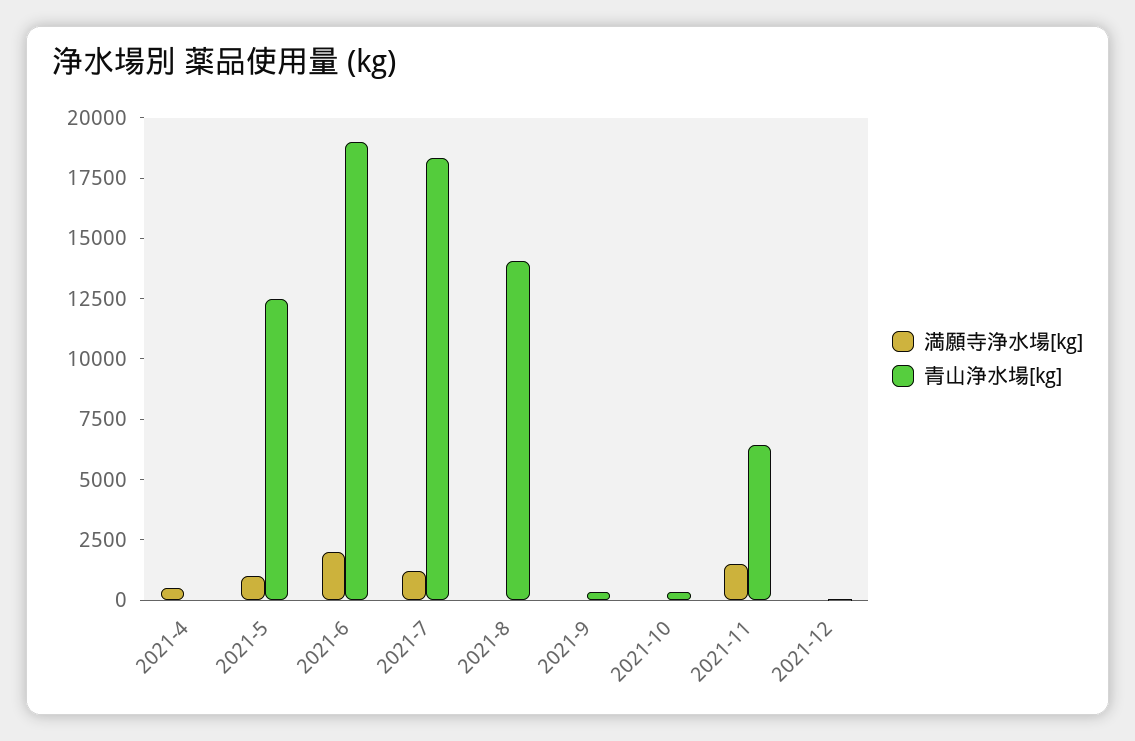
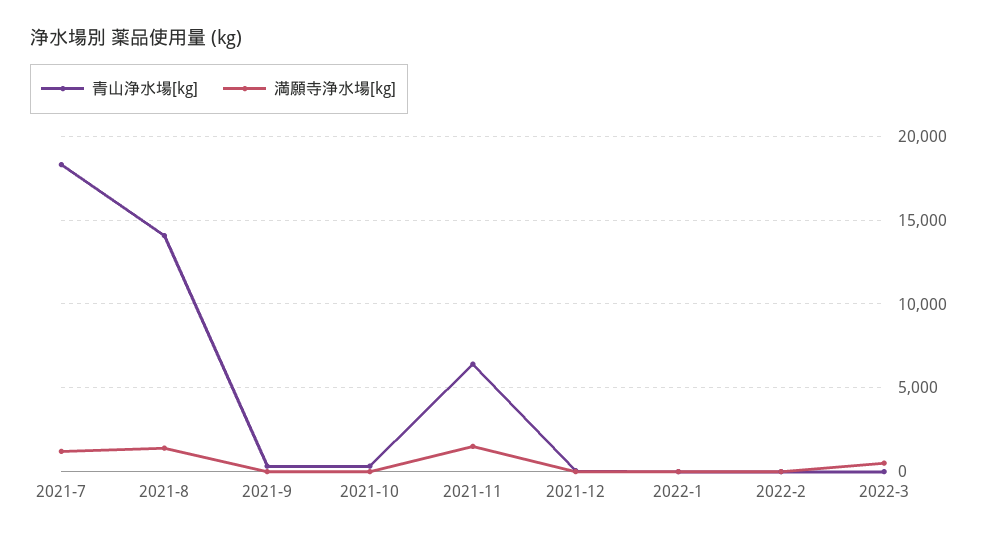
満願寺浄水場[kg], 2021-4: 500 -> none
青山浄水場[kg], 2021-4: 0 -> none
満願寺浄水場[kg], 2021-5: 1000 -> none
青山浄水場[kg], 2021-5: 12500 -> none
満願寺浄水場[kg], 2021-6: 2000 -> none
青山浄水場[kg], 2021-6: 19000 -> none
満願寺浄水場[kg], 2021-8: 0 -> 1500
青山浄水場[kg], 2022-1: none -> 0
満願寺浄水場[kg], 2022-1: none -> 0
青山浄水場[kg], 2022-2: none -> 0
満願寺浄水場[kg], 2022-2: none -> 0
青山浄水場[kg], 2022-3: none -> 0
満願寺浄水場[kg], 2022-3: none -> 500

